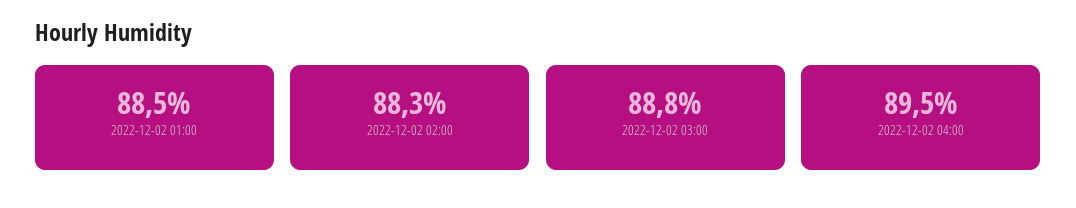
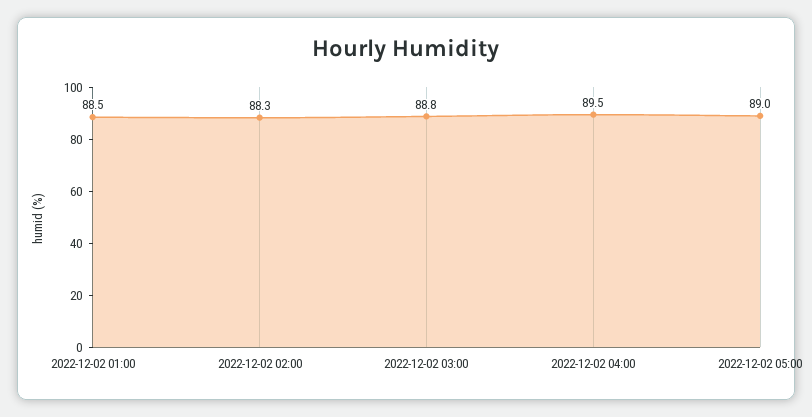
2022-12-02 05:00: none -> 89

